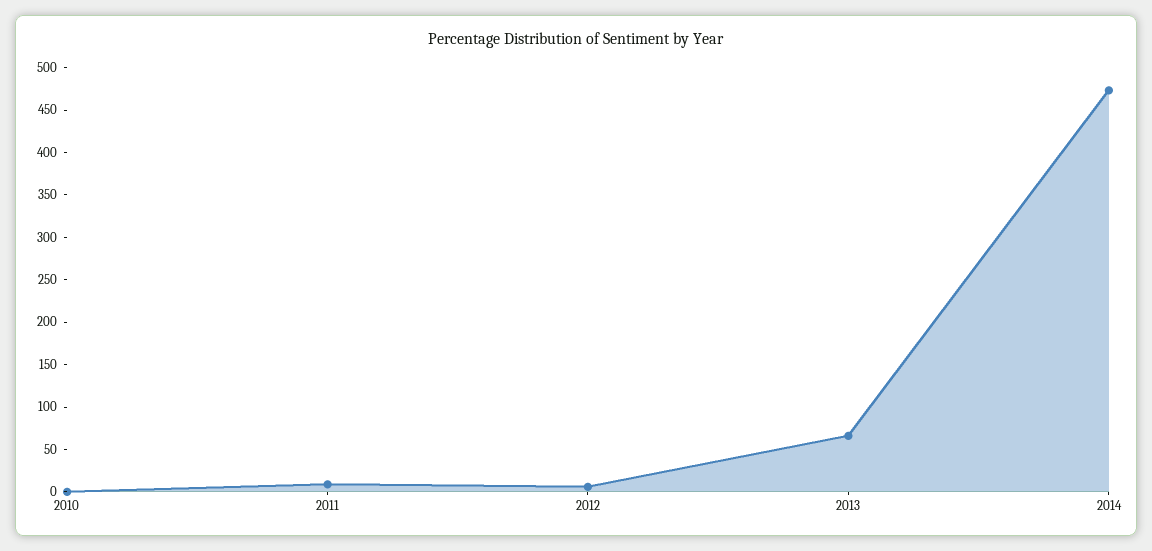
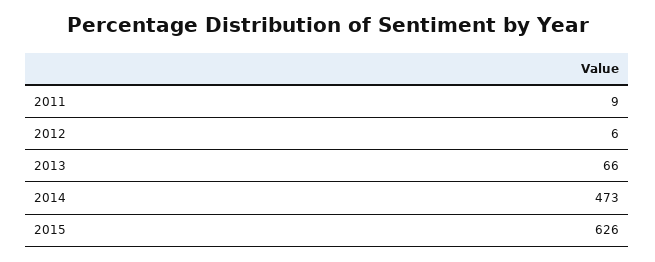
2010: 0 -> none
2015: none -> 626

